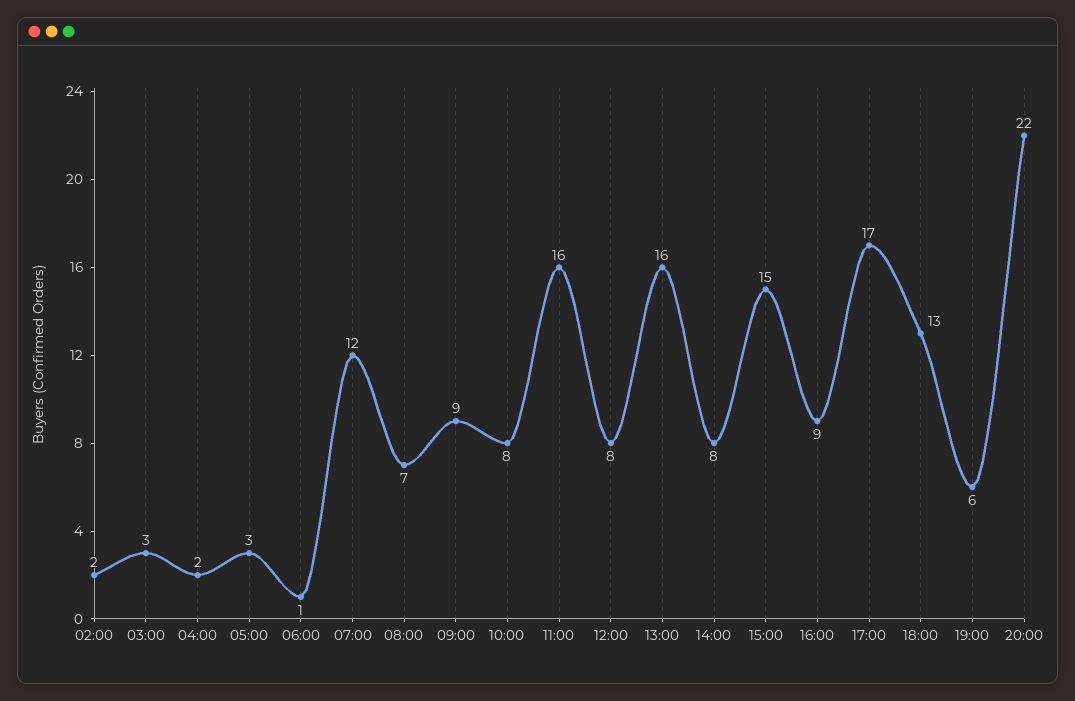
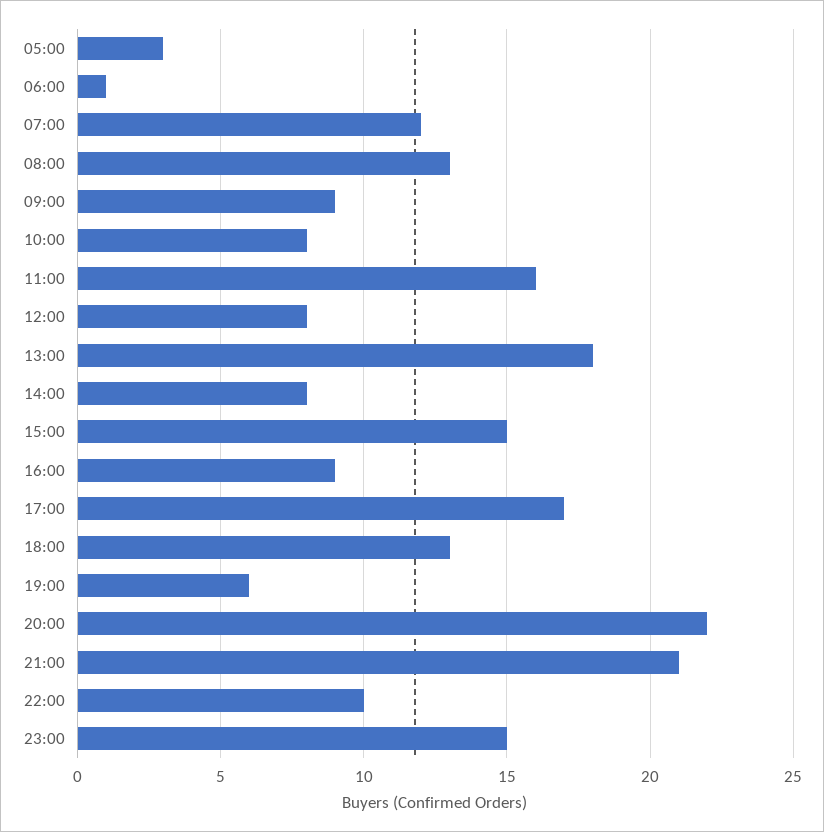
02:00: 2 -> none
03:00: 3 -> none
04:00: 2 -> none
08:00: 7 -> 13
13:00: 16 -> 18
21:00: none -> 21
22:00: none -> 10
23:00: none -> 15

